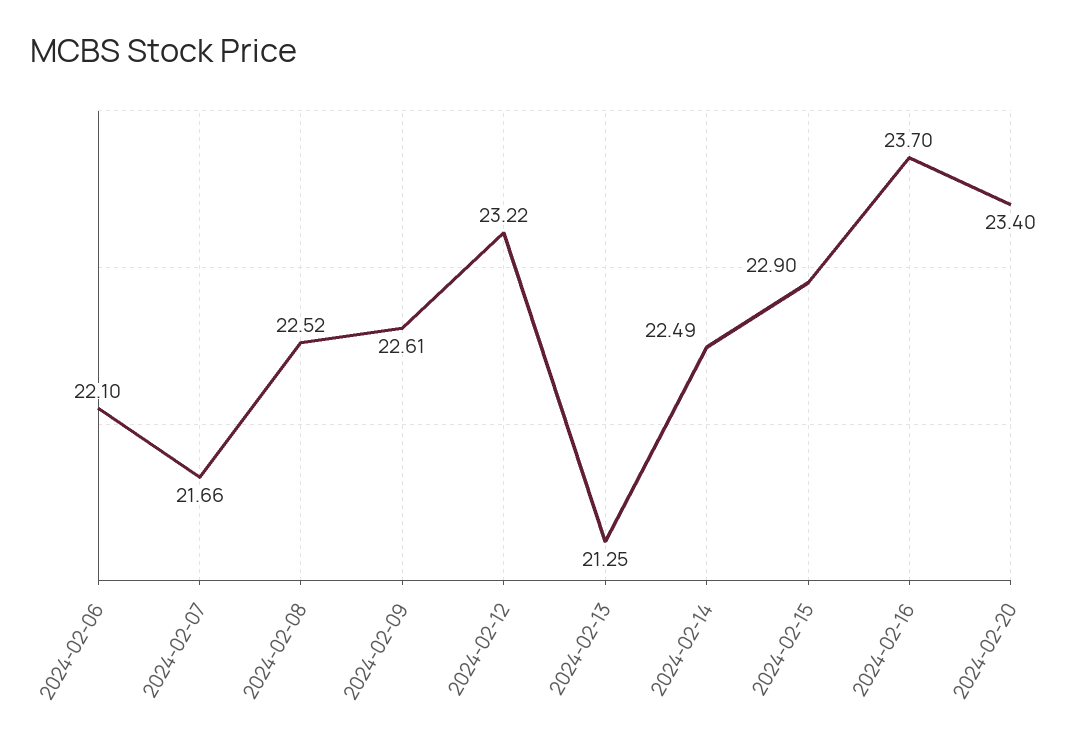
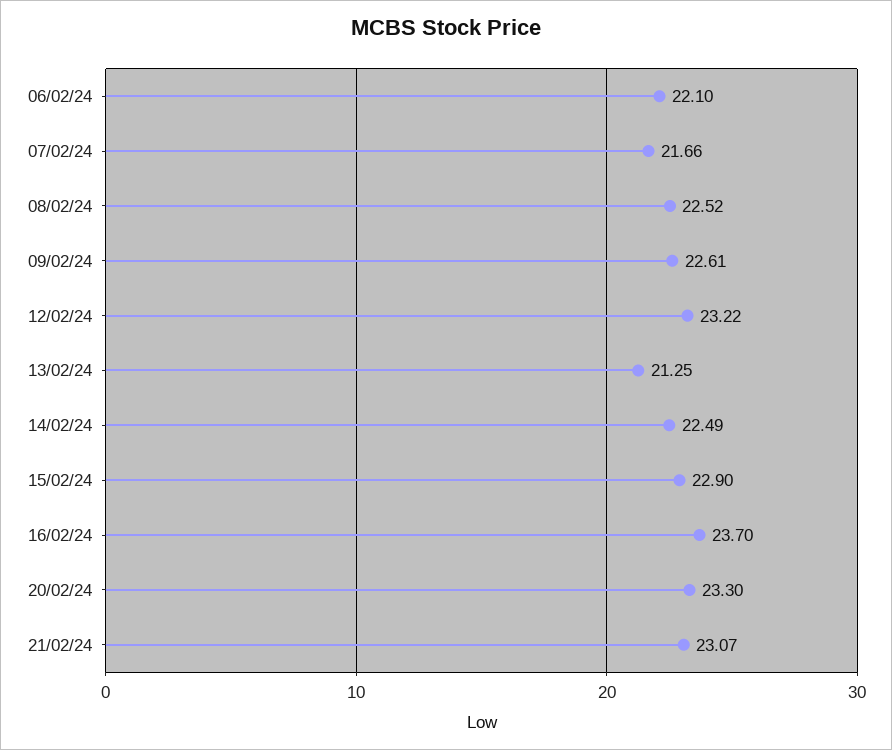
2024-02-20: 23.4 -> 23.3
21/02/24: none -> 23.07

